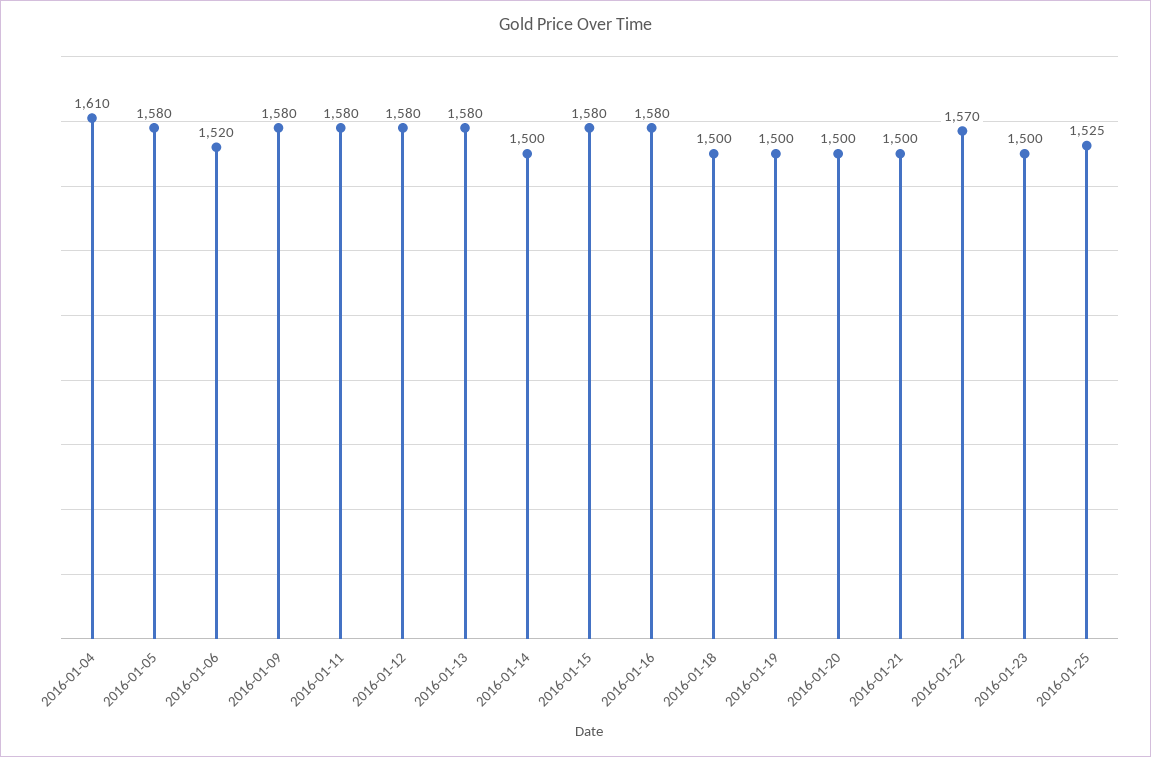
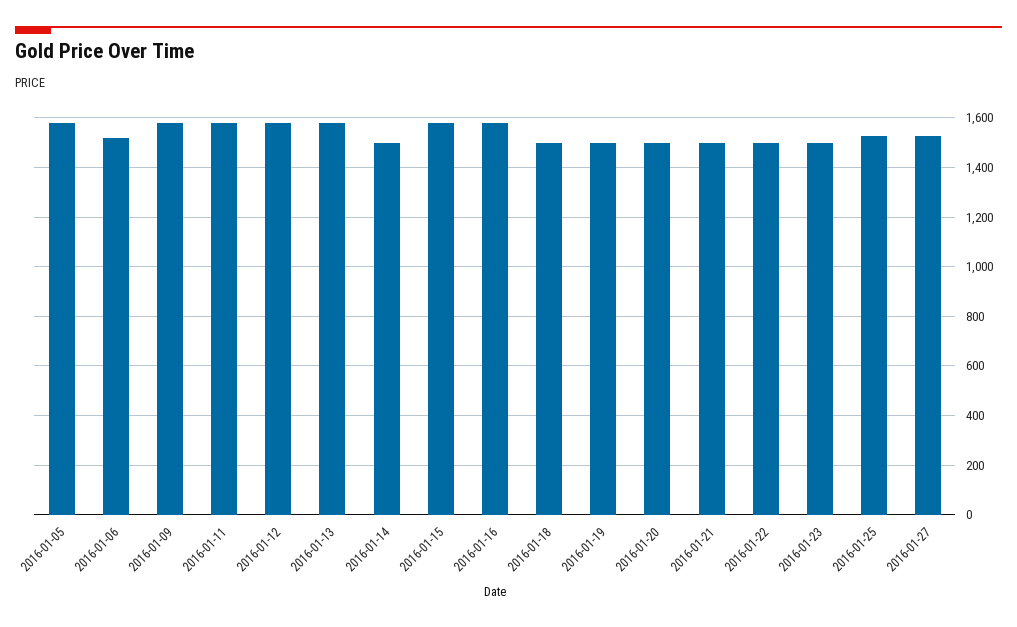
2016-01-04: 1610 -> none
2016-01-22: 1570 -> 1500
2016-01-27: none -> 1525

